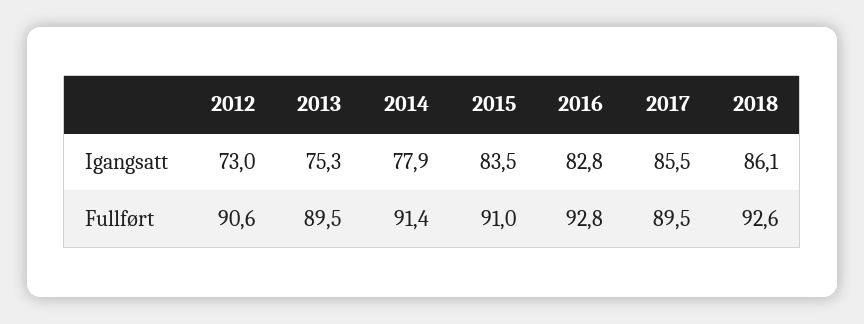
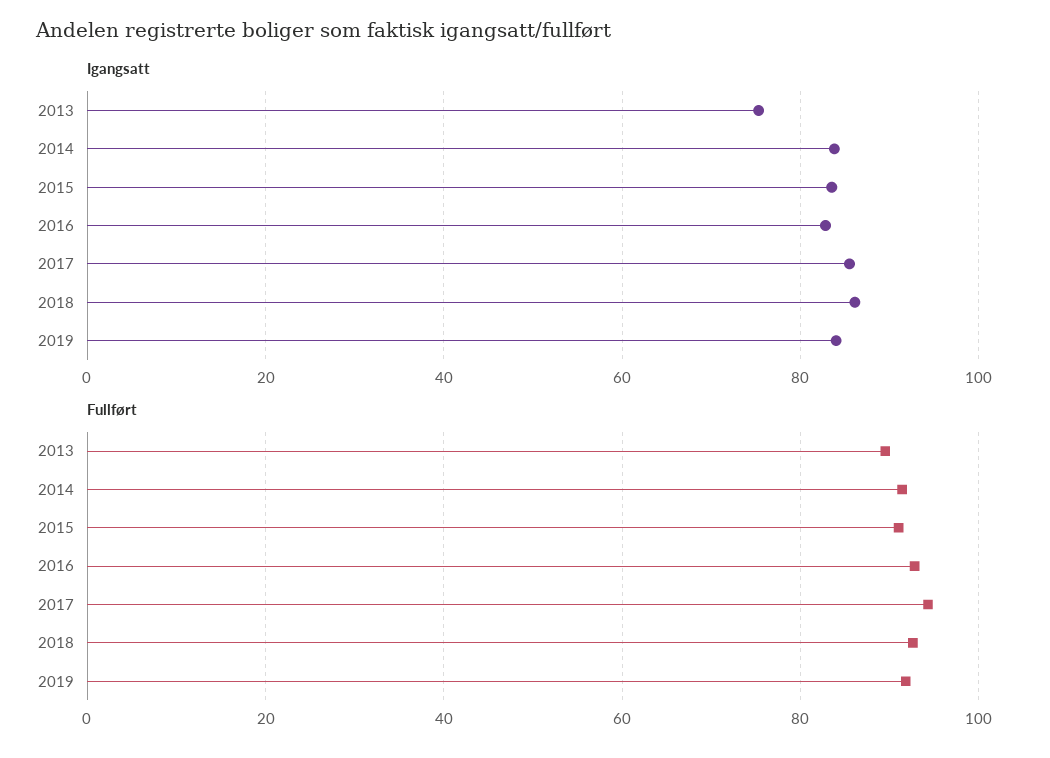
Igangsatt, 2012: 73 -> none
Igangsatt, 2014: 77.9 -> 84
Fullført, 2012: 90.6 -> none
Fullført, 2017: 89.5 -> 94
Igangsatt, 2019: none -> 84
Fullført, 2019: none -> 92

